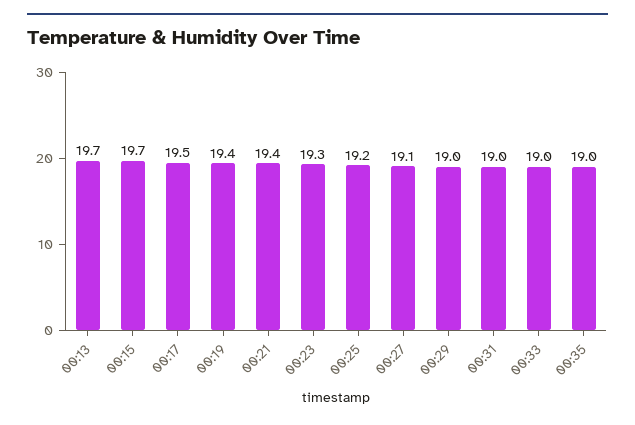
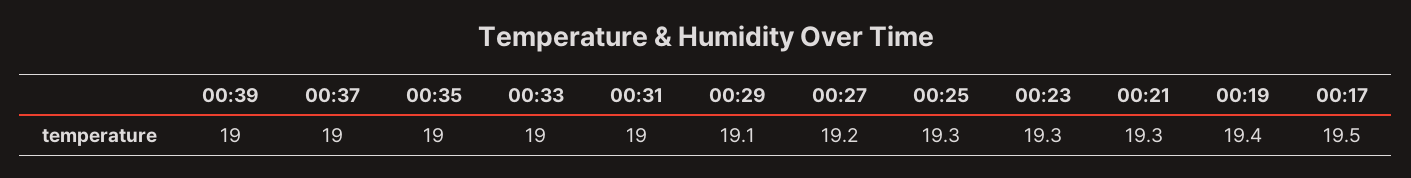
00:13: 19.7 -> none
00:15: 19.7 -> none
00:21: 19.4 -> 19.3
00:25: 19.2 -> 19.3
00:27: 19.1 -> 19.2
00:29: 19 -> 19.1
00:39: none -> 19
00:37: none -> 19

